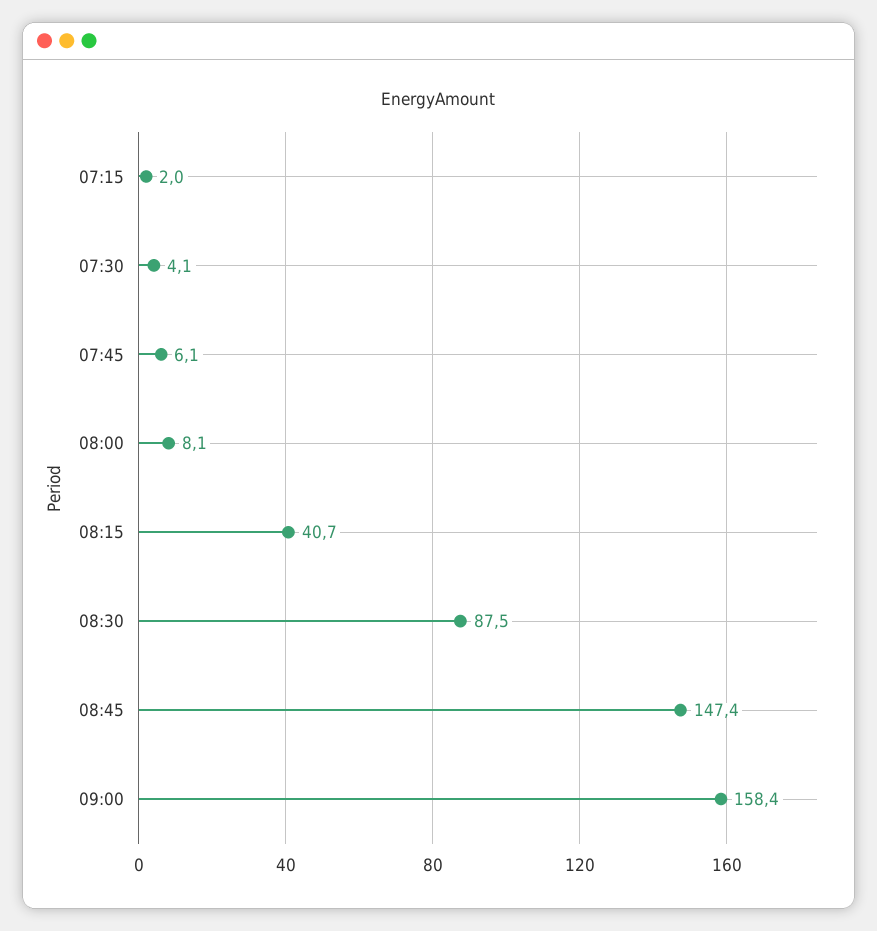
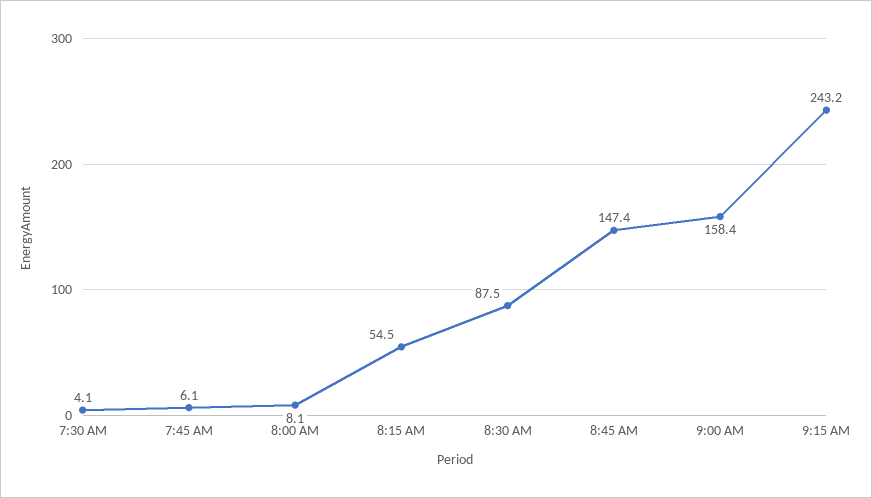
07:15: 2 -> none
08:15: 40.7 -> 54.5
9:15 AM: none -> 243.2

